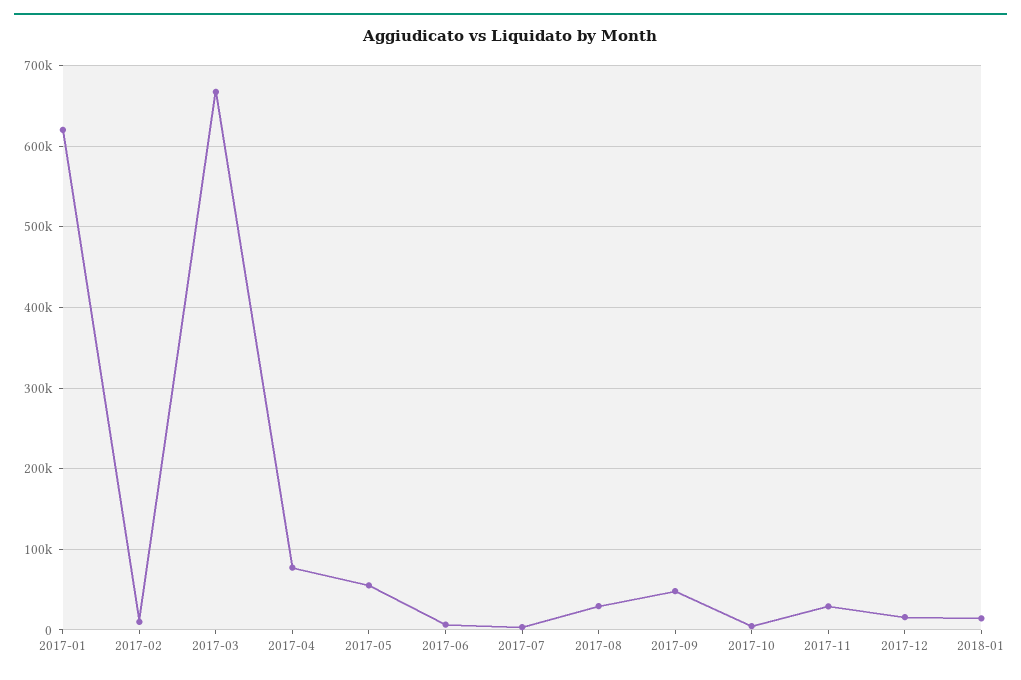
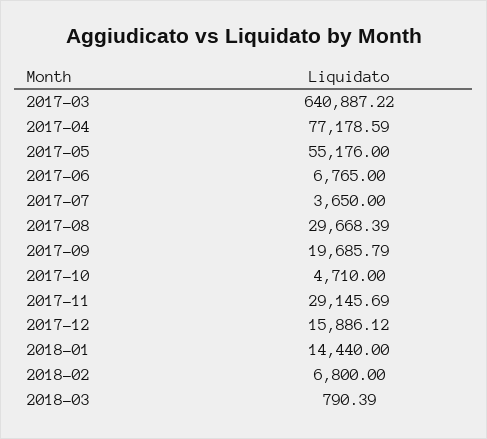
2017-01: 620000 -> none
2017-02: 10000 -> none
2017-03: 670000 -> 640887.22
2017-09: 50000 -> 19685.79
2018-02: none -> 6800
2018-03: none -> 790.39

